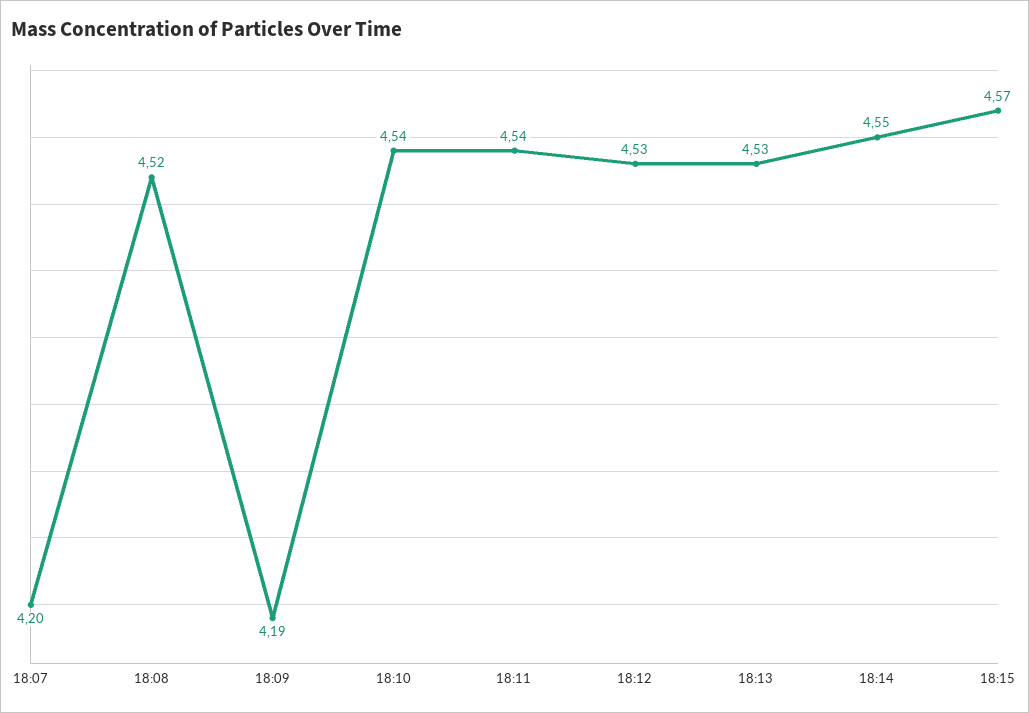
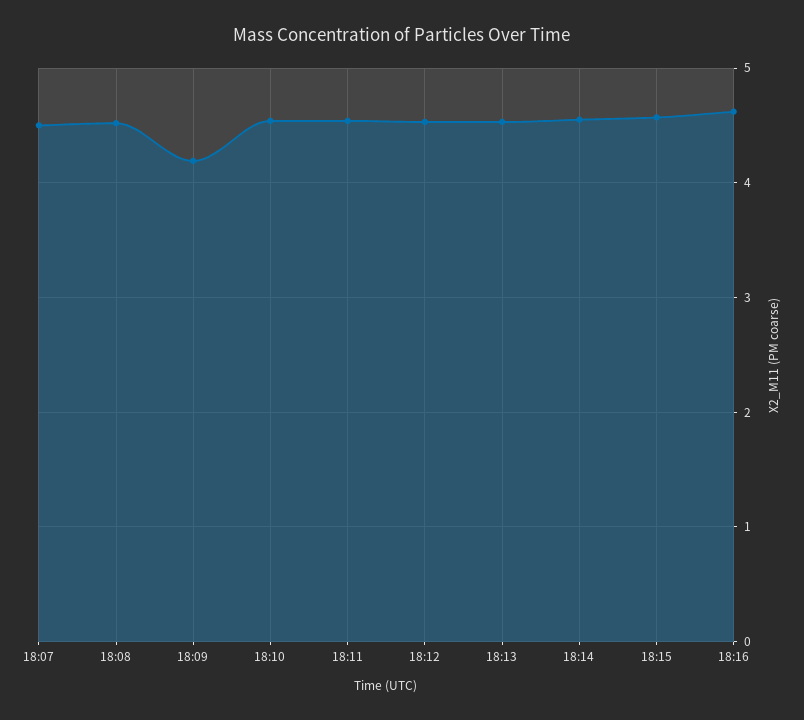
18:07: 4.2 -> 4.5
18:16: none -> 4.6

